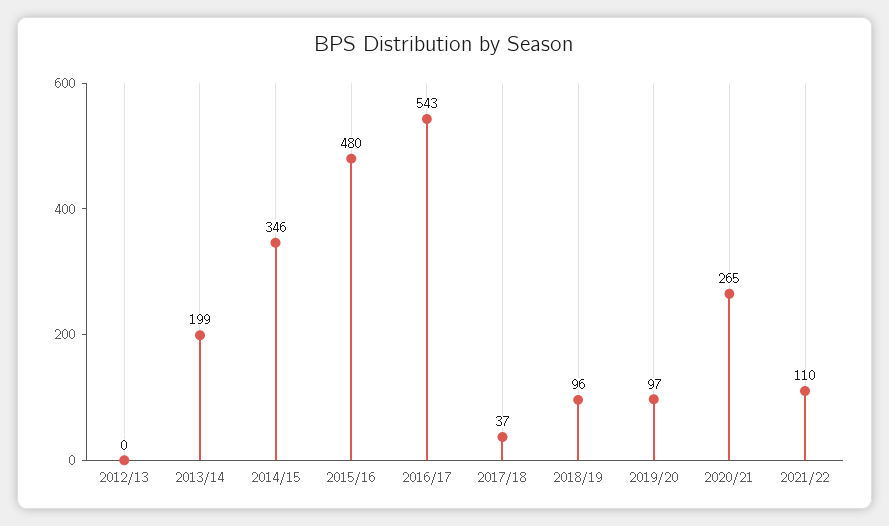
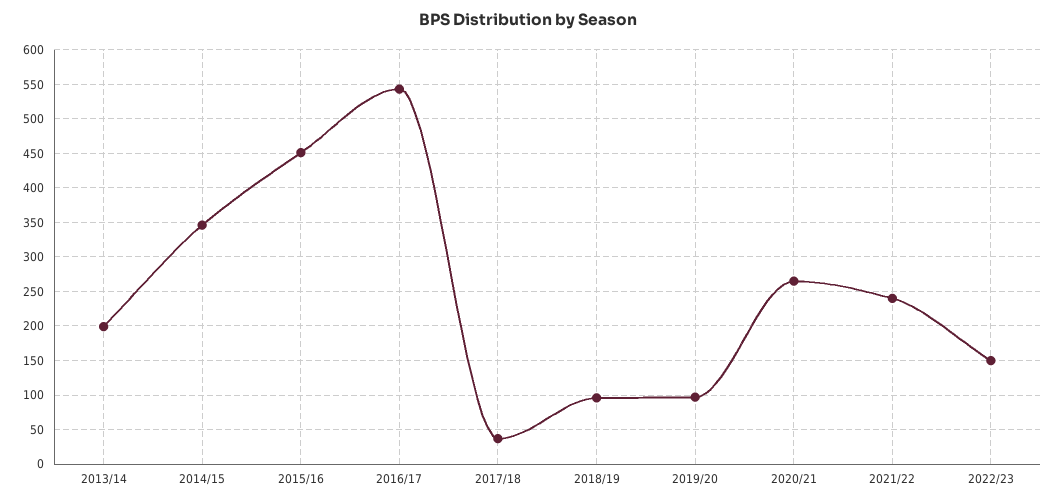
2012/13: 0 -> none
2015/16: 480 -> 450
2021/22: 110 -> 240
2022/23: none -> 150

